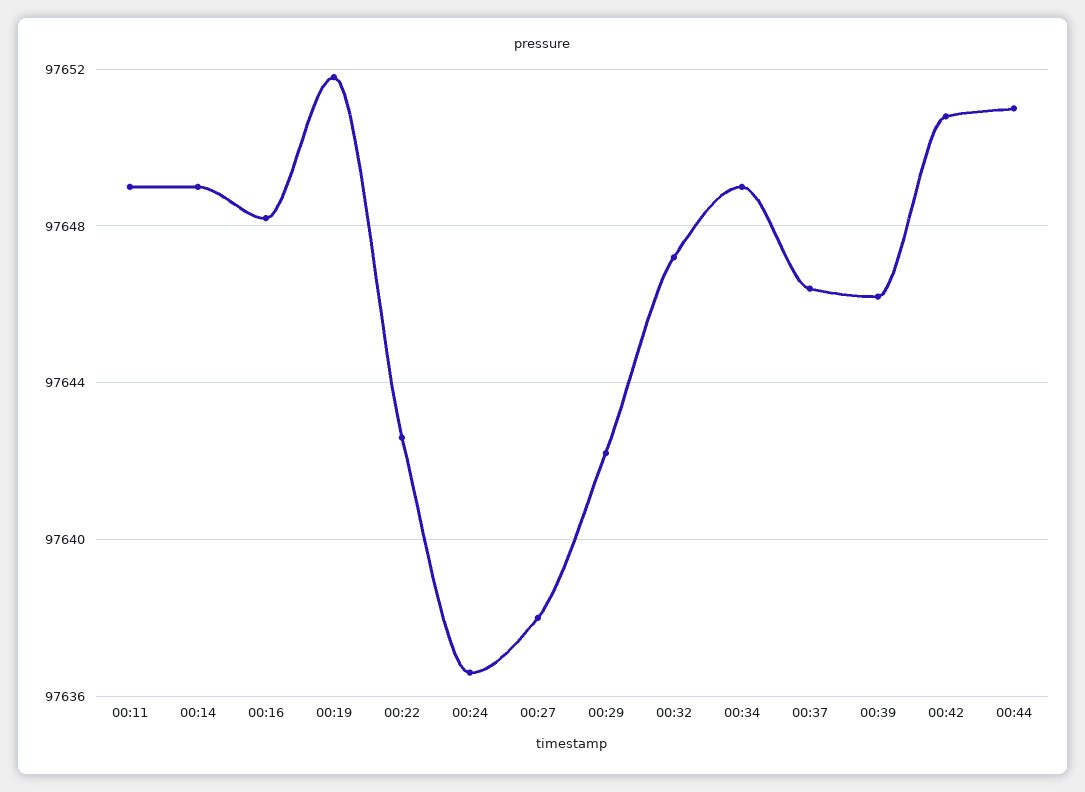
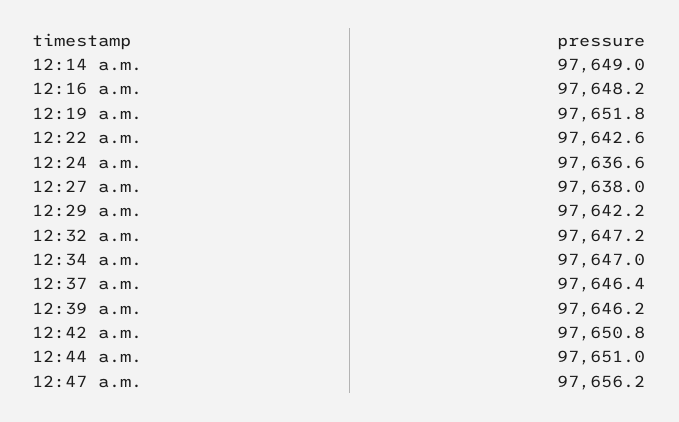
00:11: 97649 -> none
00:34: 97649 -> 97647
12:47 a.m.: none -> 97656.2

